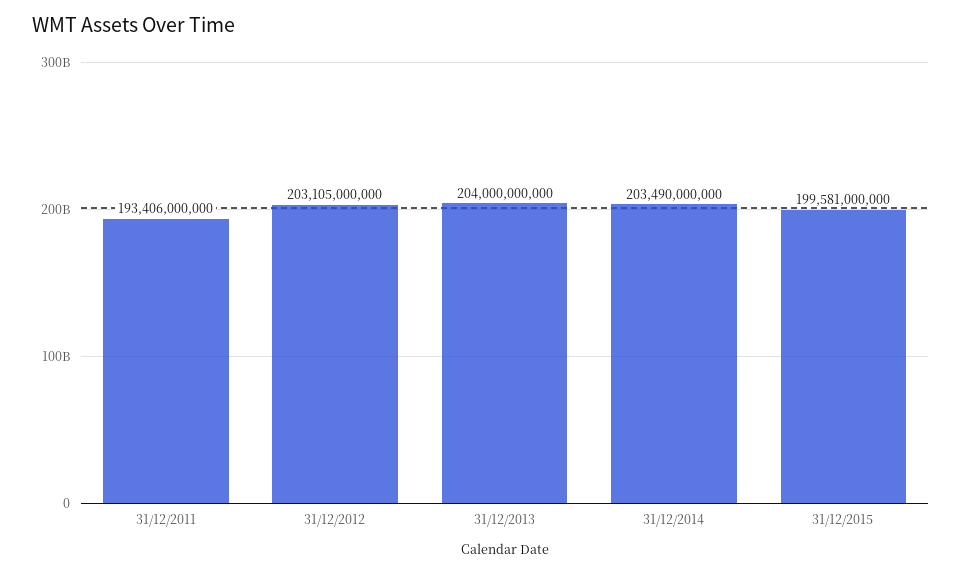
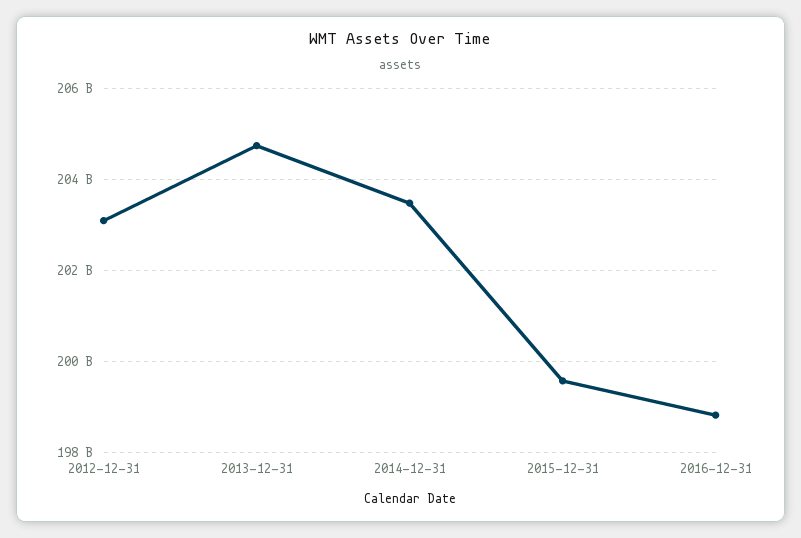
31/12/2011: 193406000000 -> none
31/12/2013: 204000000000 -> 204800000000
2016-12-31: none -> 198800000000

